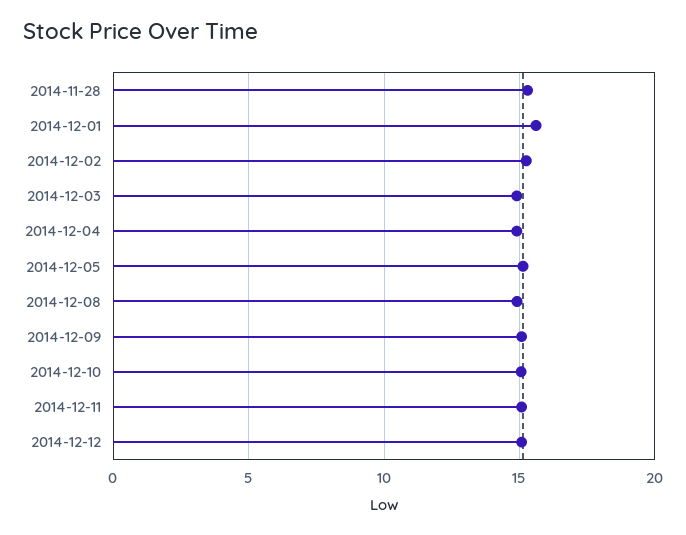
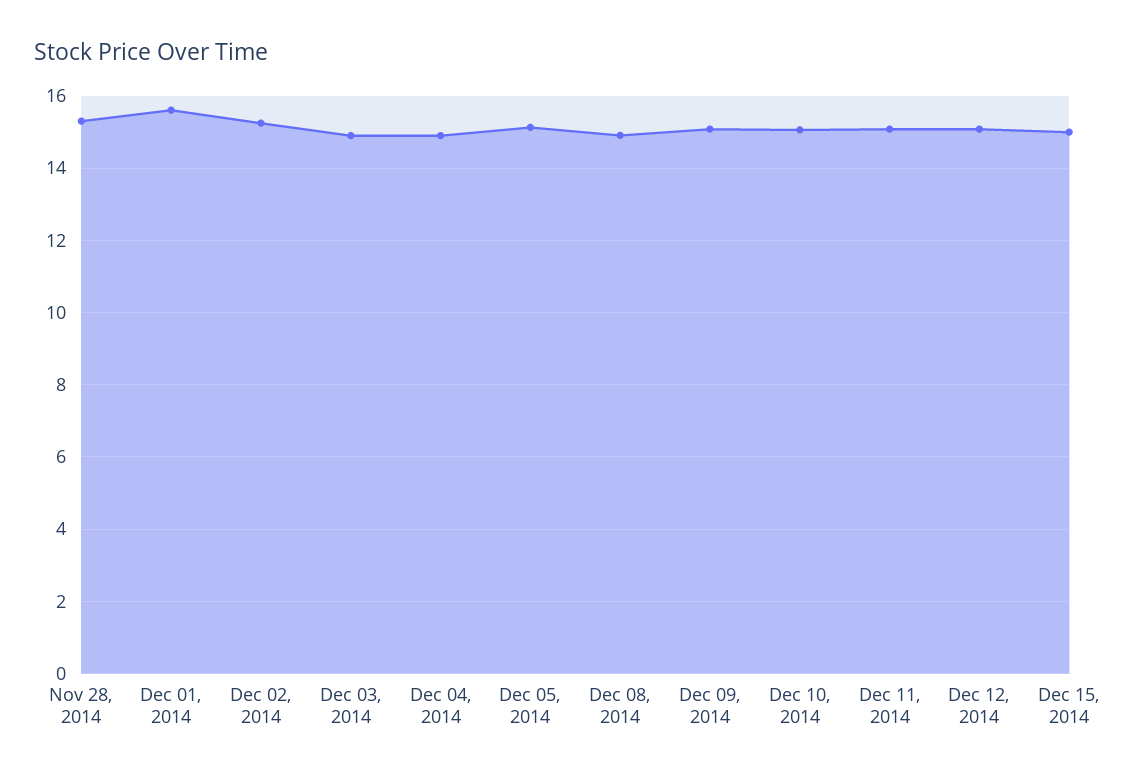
Dec 15, 2014: none -> 15

